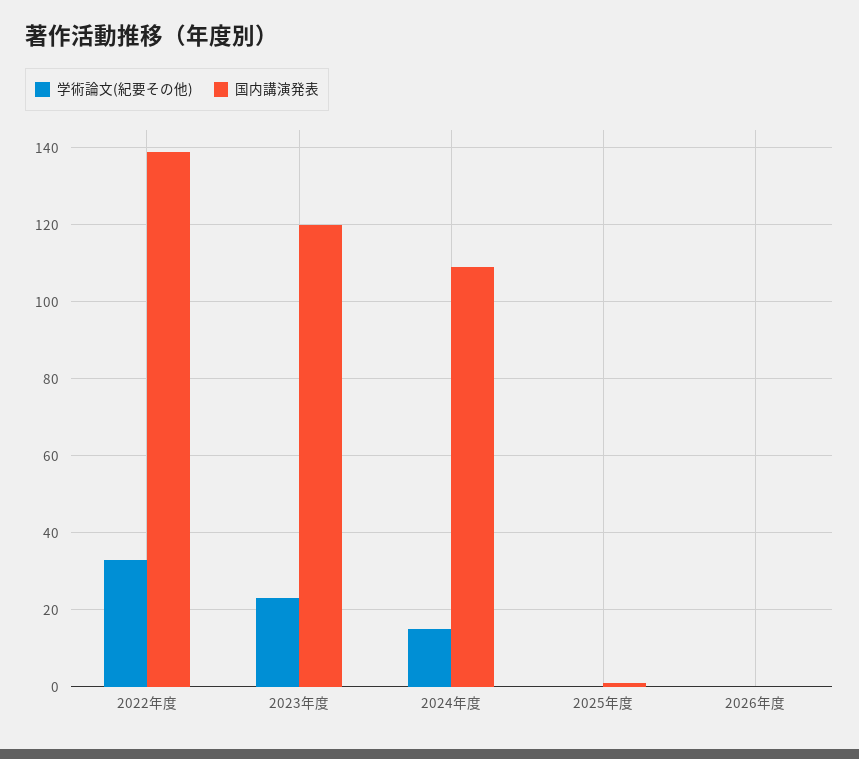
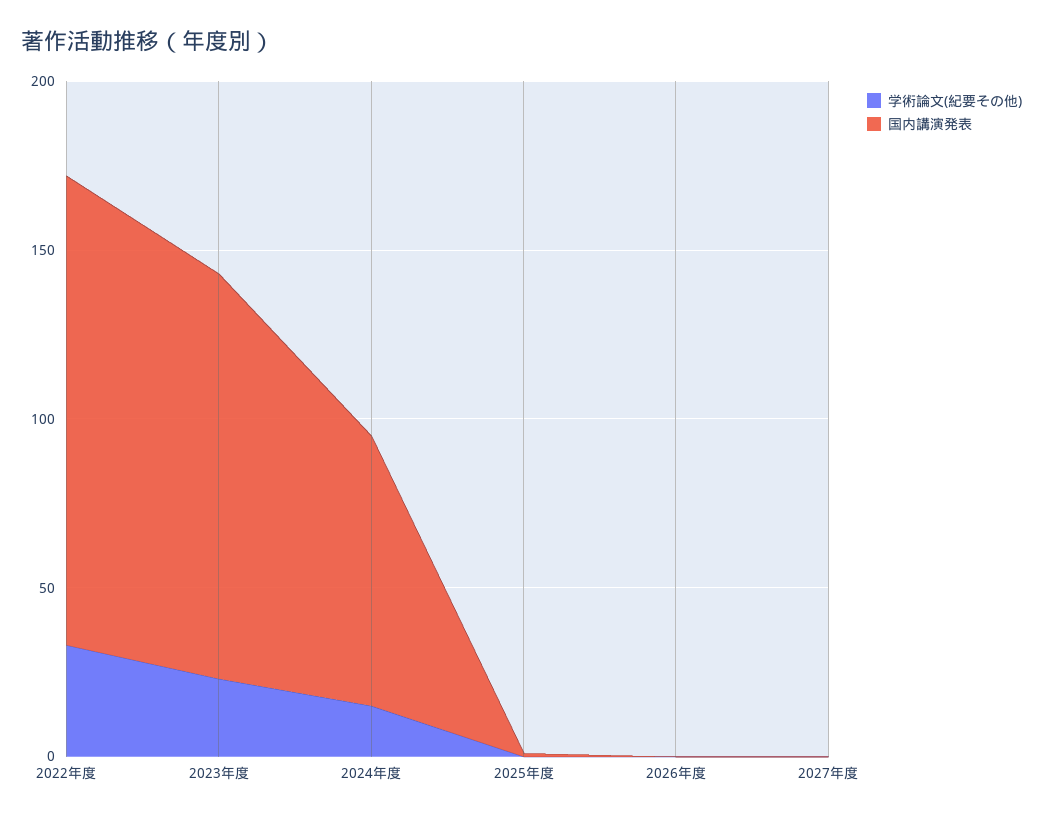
国内講演発表, 2024年度: 110 -> 80
学術論文(紀要その他), 2027年度: none -> 0
国内講演発表, 2027年度: none -> 0

